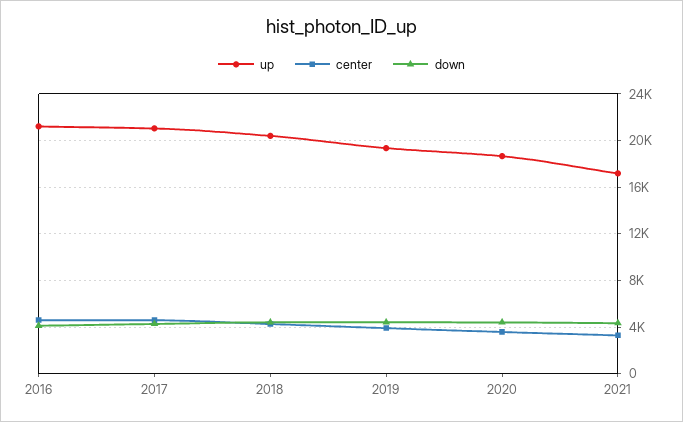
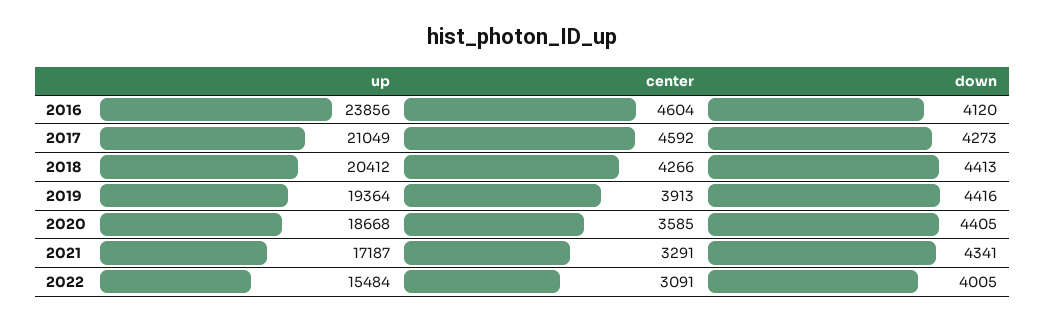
up, 2016: 21000 -> 23856
up, 2022: none -> 15484
center, 2022: none -> 3091
down, 2022: none -> 4005

